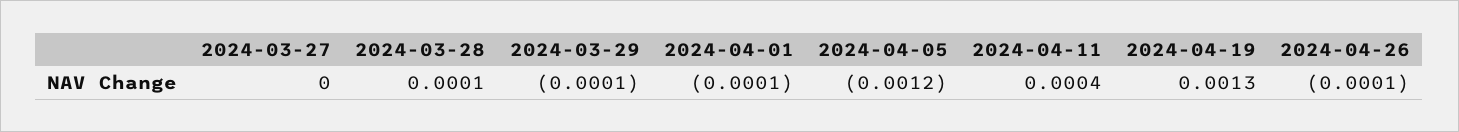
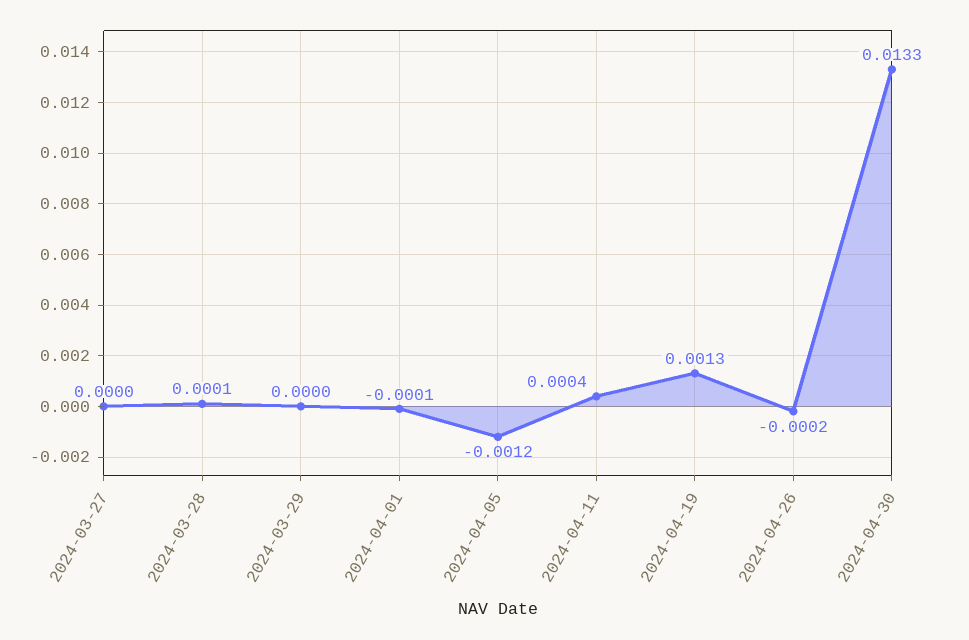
2024-03-29: -0.0001 -> 0
2024-04-26: -0.0001 -> -0.0002
2024-04-30: none -> 0.0133

